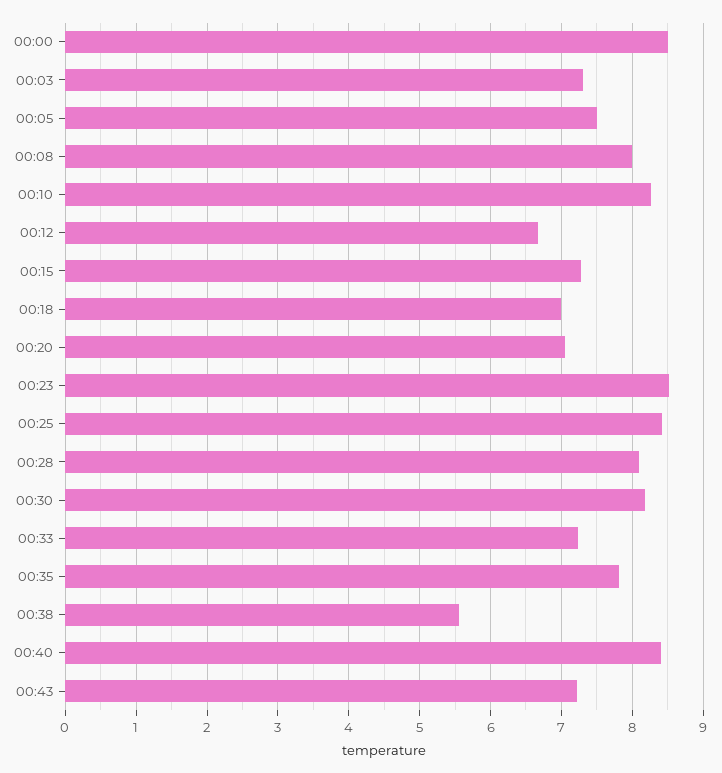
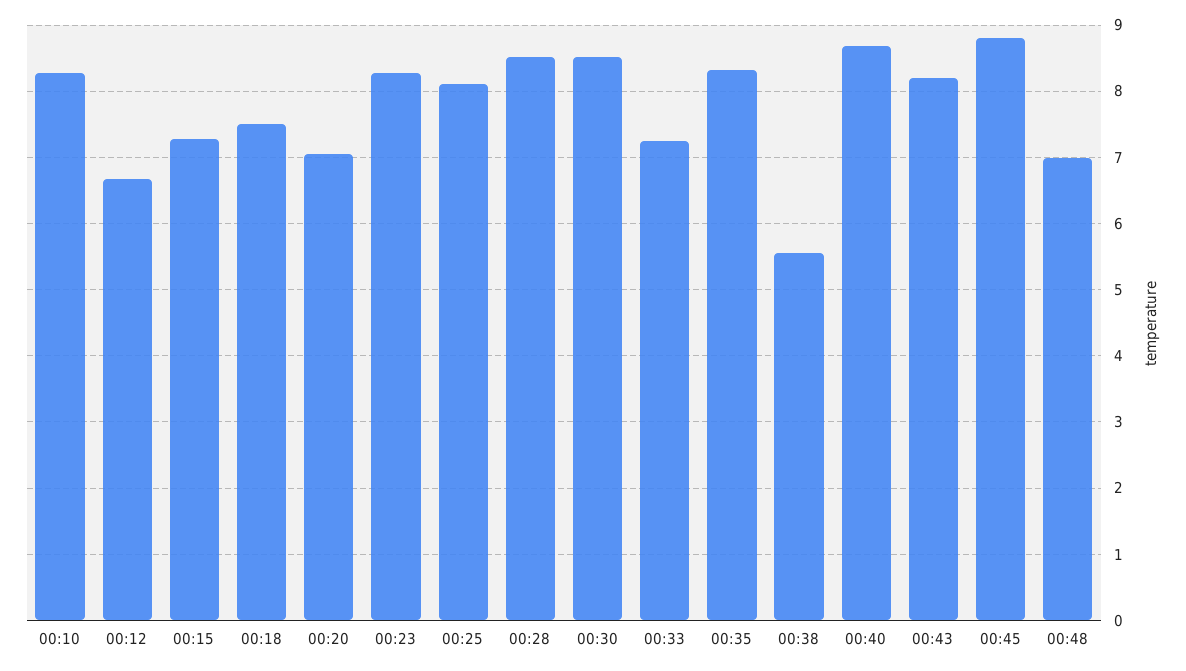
00:00: 8.5 -> none
00:03: 7.3 -> none
00:05: 7.5 -> none
00:08: 8 -> none
00:18: 7 -> 7.5
00:23: 8.5 -> 8.3
00:25: 8.4 -> 8.1
00:28: 8.1 -> 8.5
00:30: 8.2 -> 8.5
00:35: 7.8 -> 8.3
00:40: 8.4 -> 8.7
00:43: 7.2 -> 8.2
00:45: none -> 8.8
00:48: none -> 7

